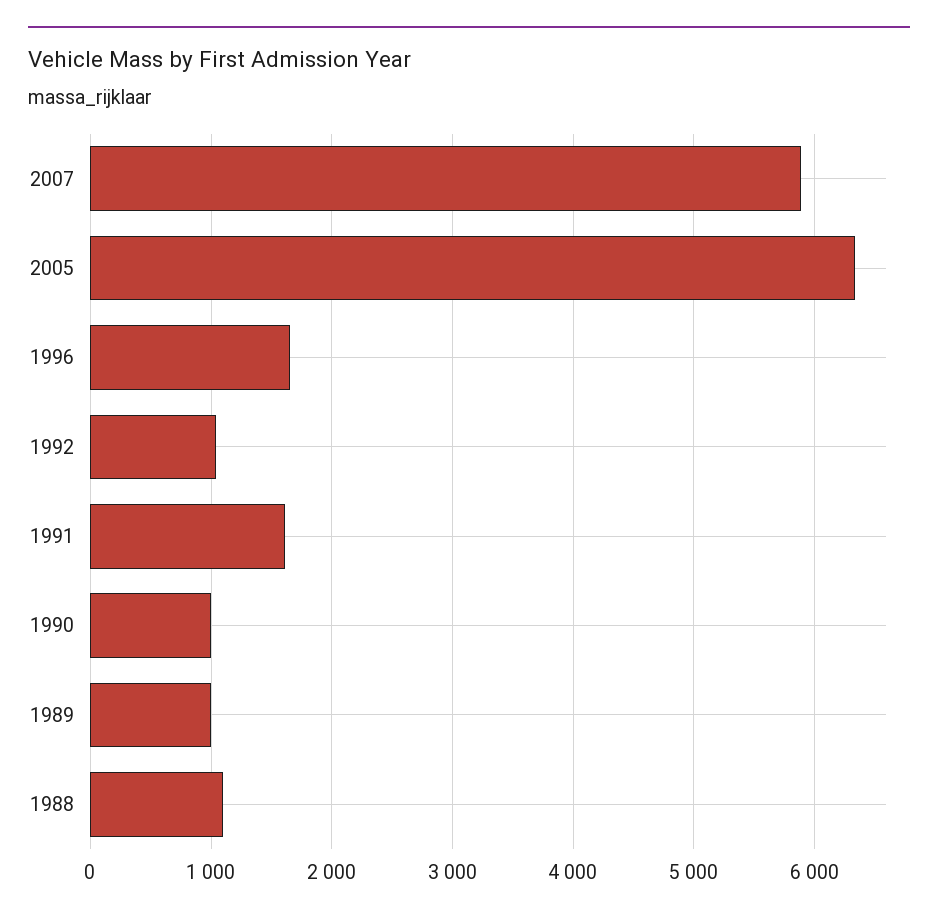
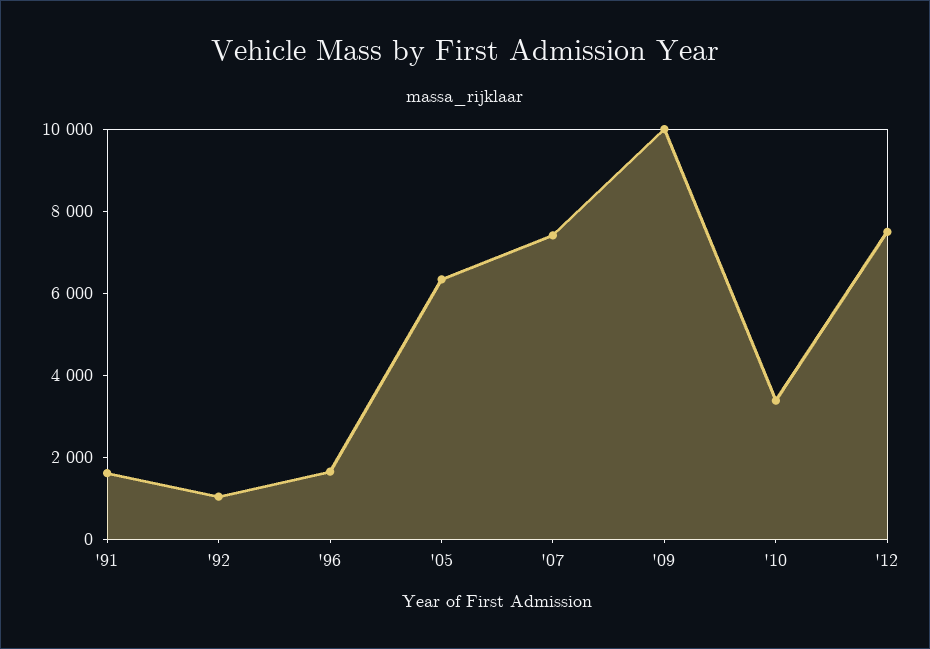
2007: 5900 -> 7500
1990: 1000 -> none
1989: 1000 -> none
1988: 1100 -> none
'09: none -> 10000
'10: none -> 3500
'12: none -> 7500

